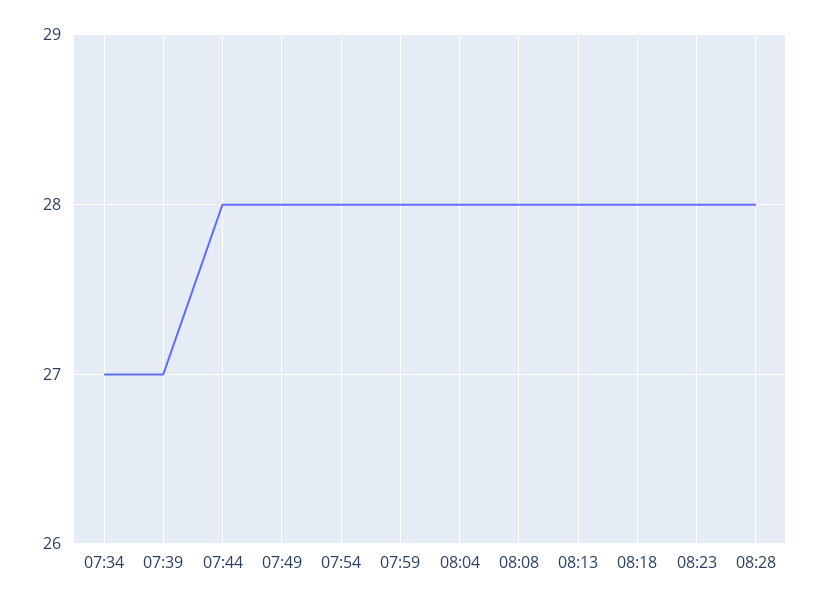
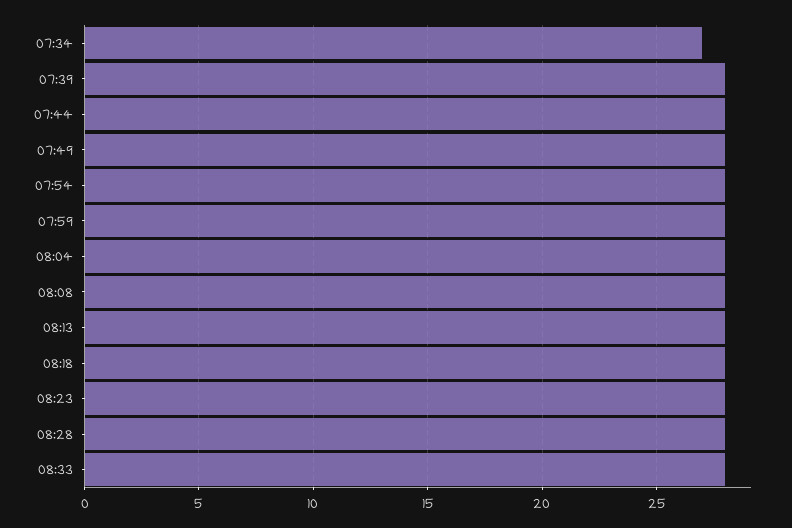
07:39: 27 -> 28
08:33: none -> 28

